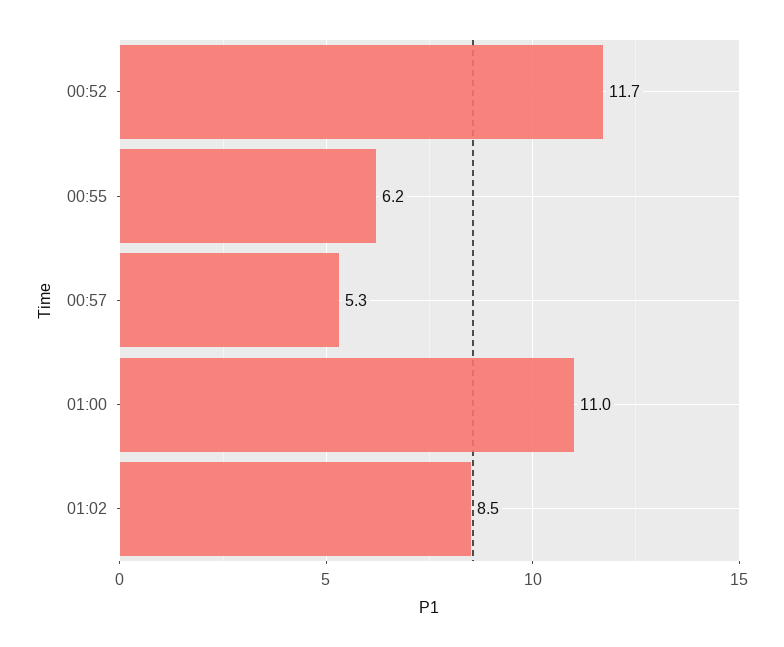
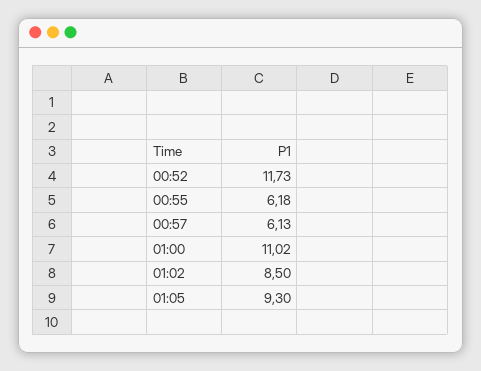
00:57: 5.3 -> 6.13
01:05: none -> 9.3

